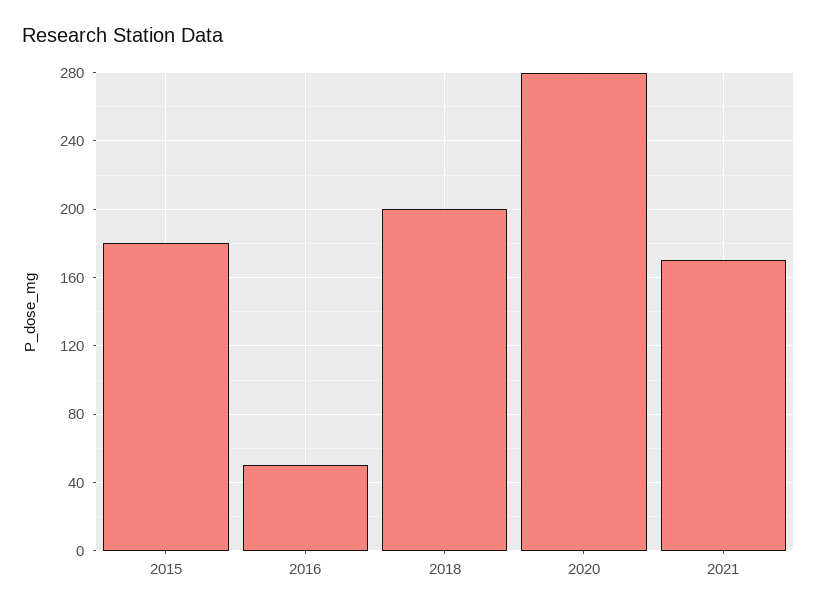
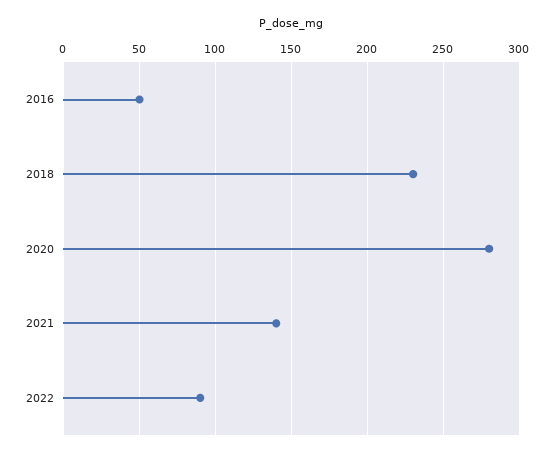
2015: 180 -> none
2018: 200 -> 230
2021: 170 -> 140
2022: none -> 90

